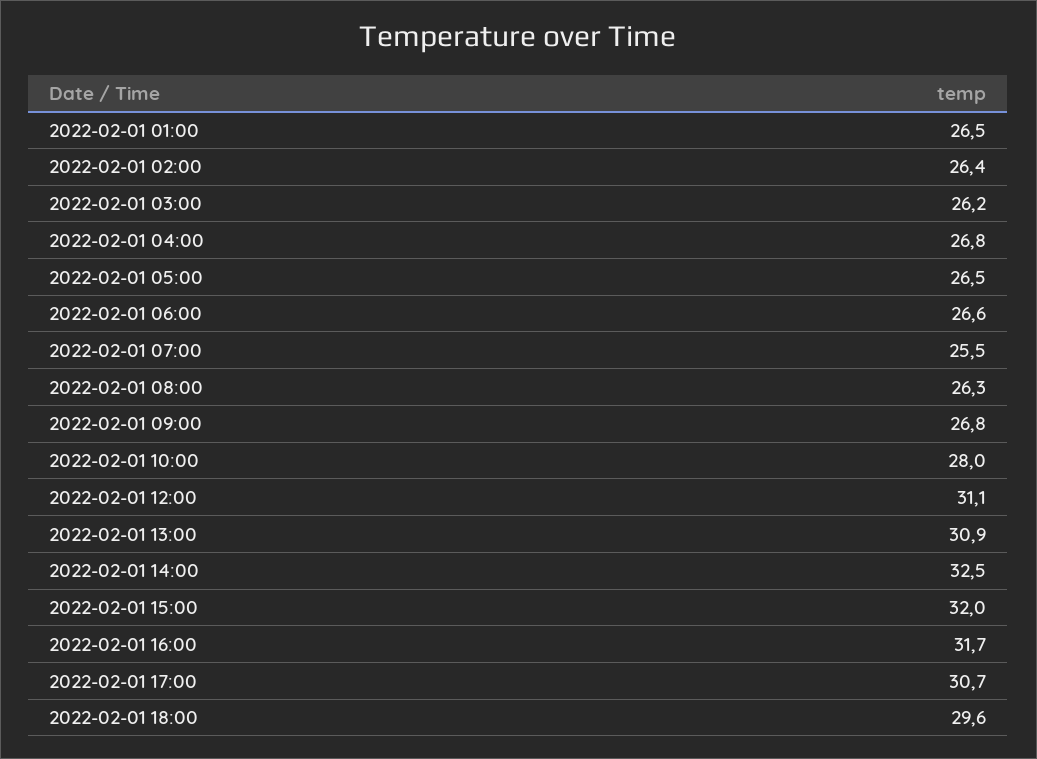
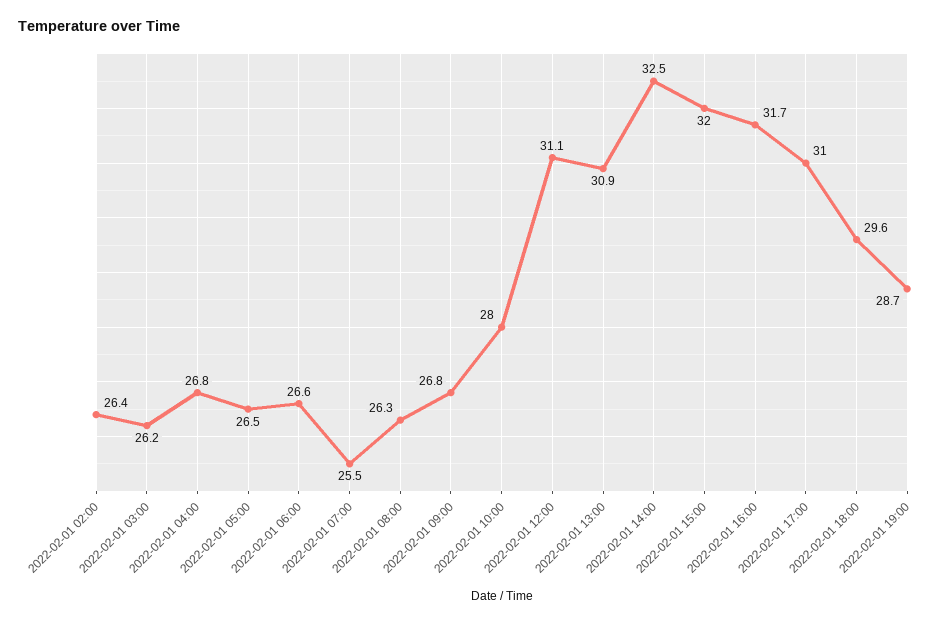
2022-02-01 01:00: 26.5 -> none
2022-02-01 17:00: 30.7 -> 31
2022-02-01 19:00: none -> 28.7

